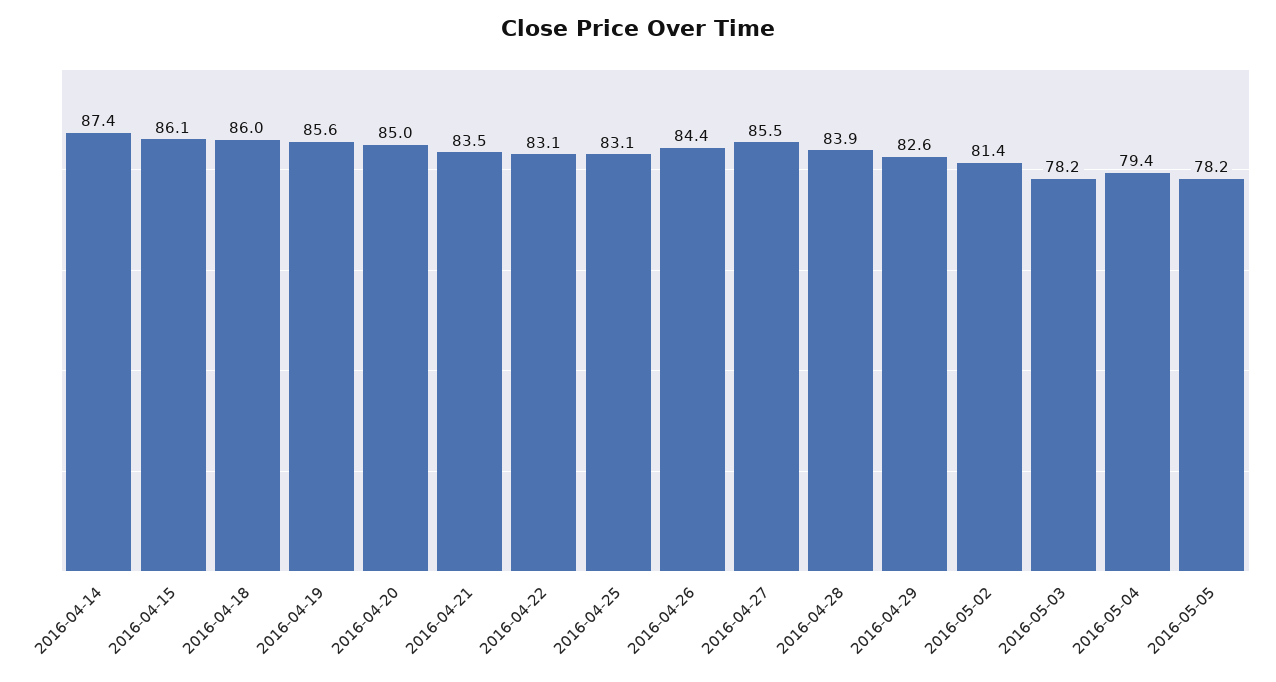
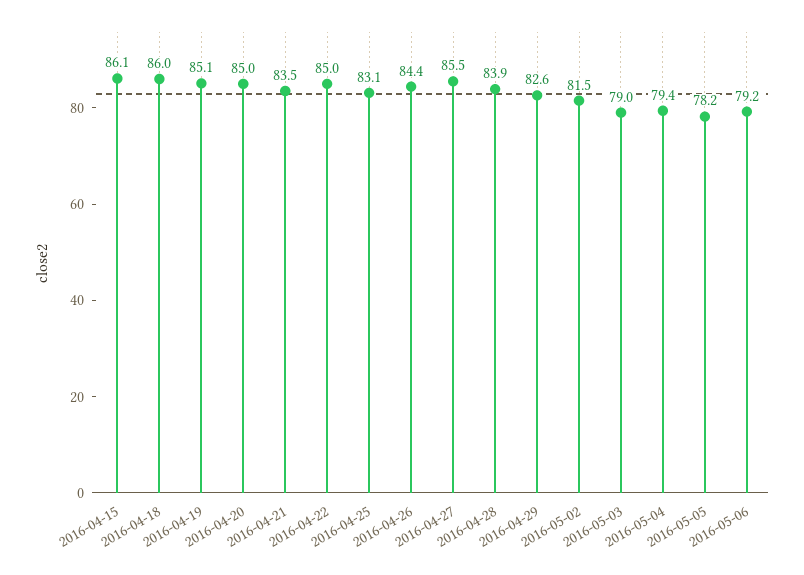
2016-04-14: 87.4 -> none
2016-04-19: 85.6 -> 85.1
2016-04-22: 83.1 -> 85
2016-05-02: 81.4 -> 81.5
2016-05-03: 78.2 -> 79
2016-05-06: none -> 79.2

